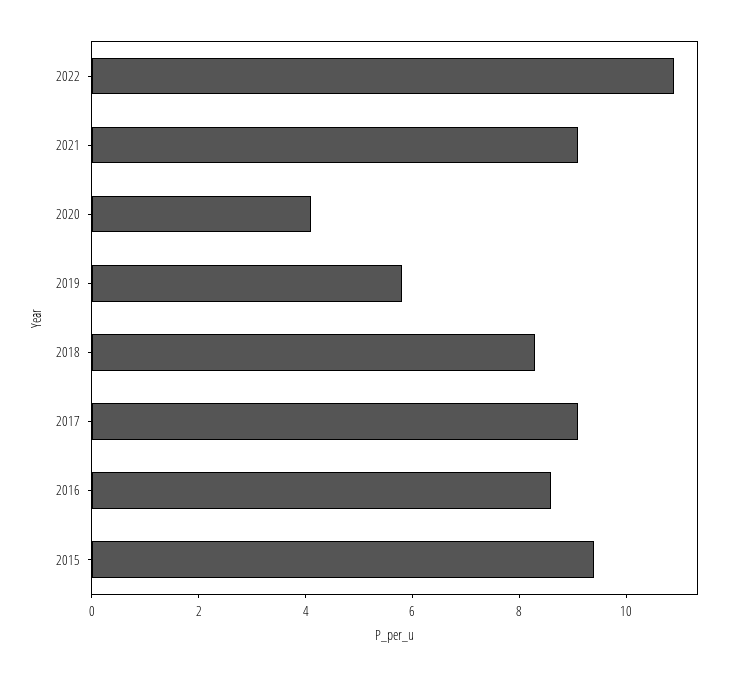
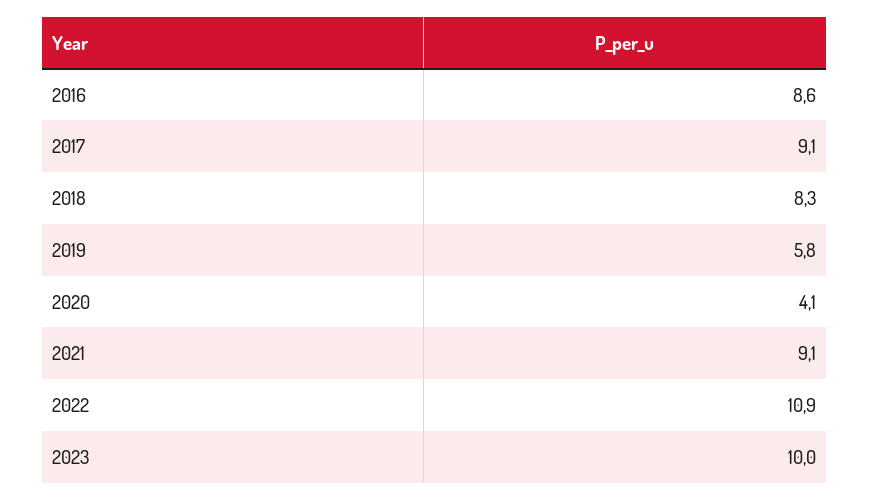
2015: 9.5 -> none
2023: none -> 10

